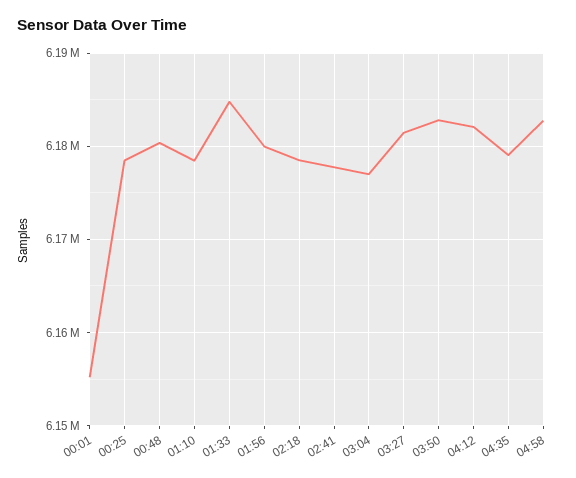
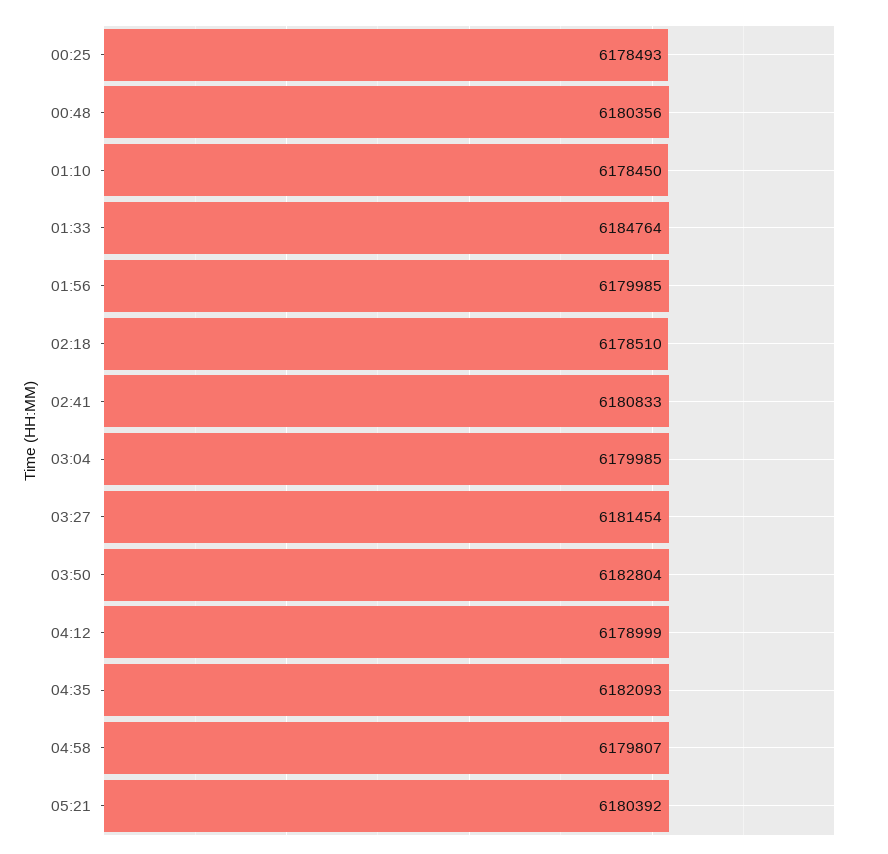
00:01: 6155000 -> none
02:41: 6178000 -> 6180833
03:04: 6177000 -> 6179985
04:12: 6182000 -> 6178999
04:35: 6179000 -> 6182093
04:58: 6183000 -> 6179807
05:21: none -> 6180392

